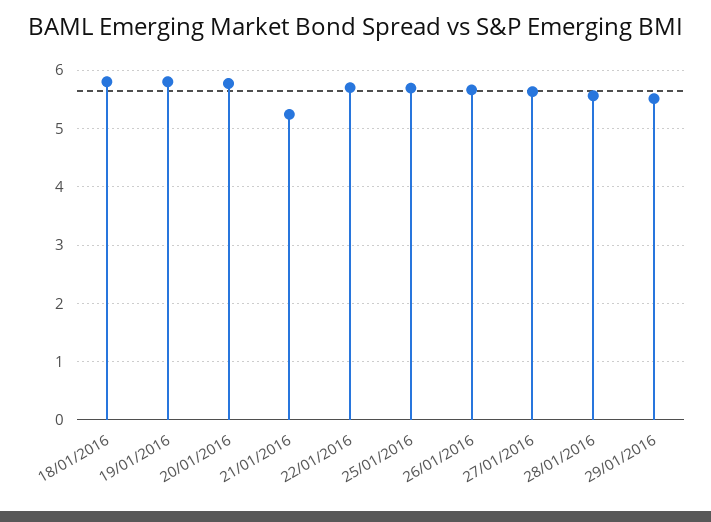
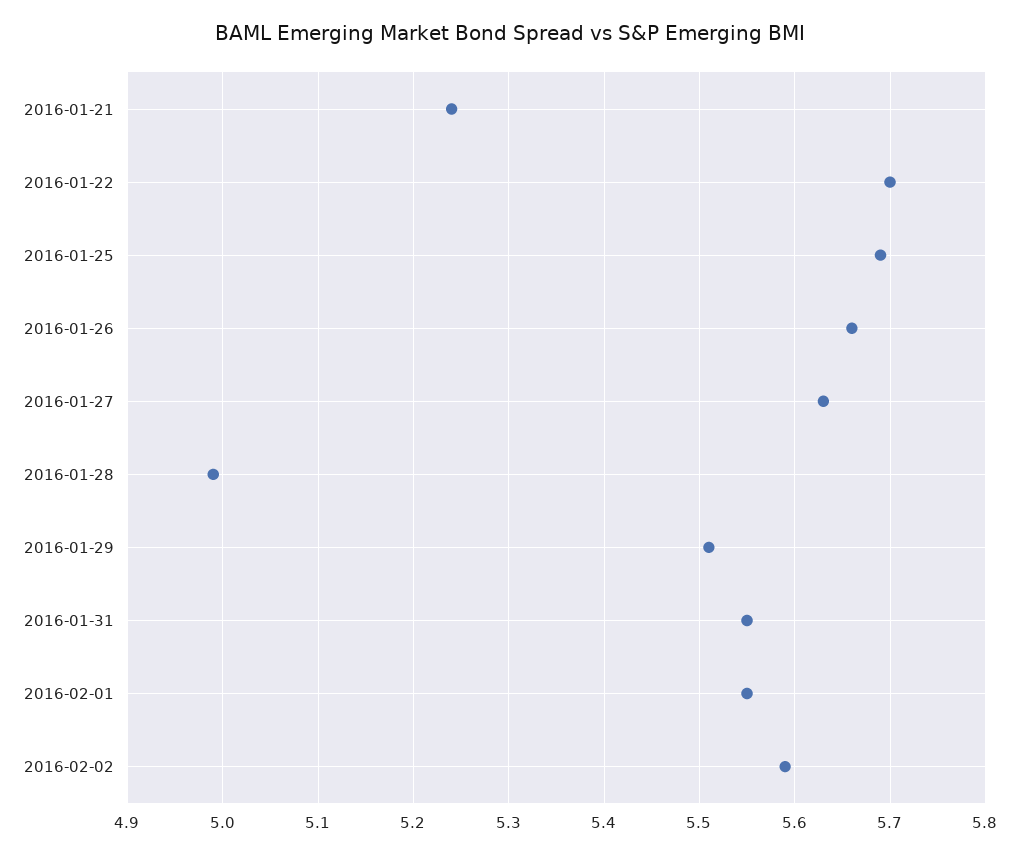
18/01/2016: 5.8 -> none
19/01/2016: 5.8 -> none
20/01/2016: 5.8 -> none
28/01/2016: 5.6 -> 4.99
2016-01-31: none -> 5.55
2016-02-01: none -> 5.55
2016-02-02: none -> 5.59

